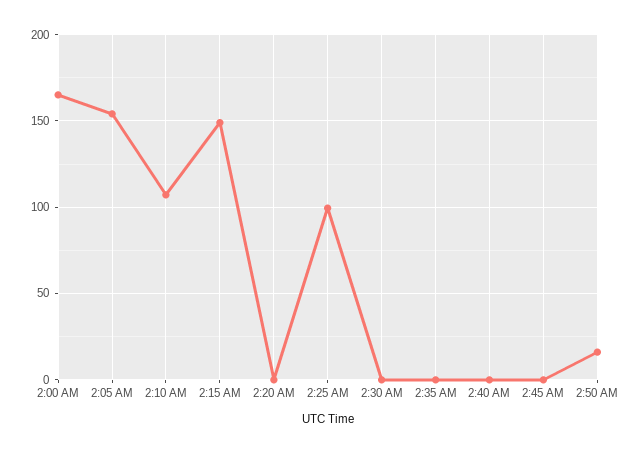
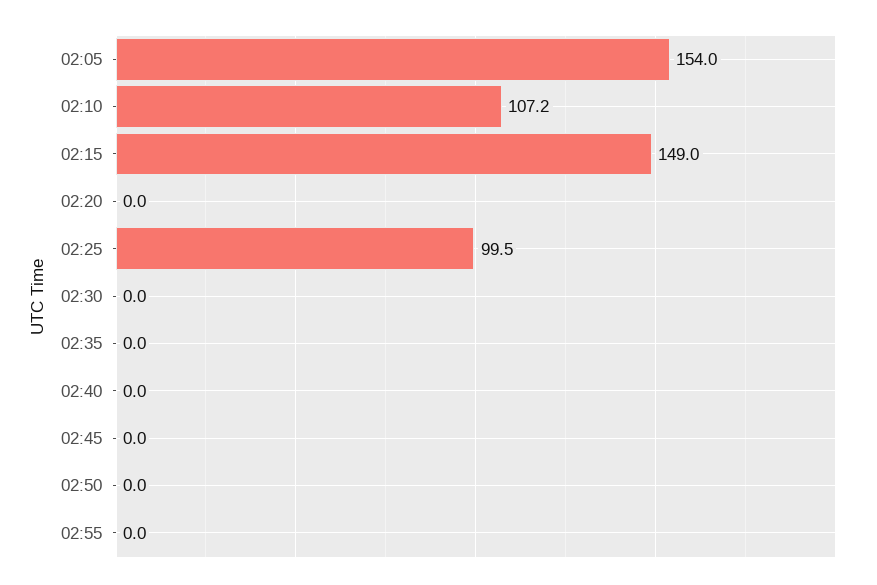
2:00 AM: 165 -> none
2:50 AM: 15 -> 0
02:55: none -> 0

